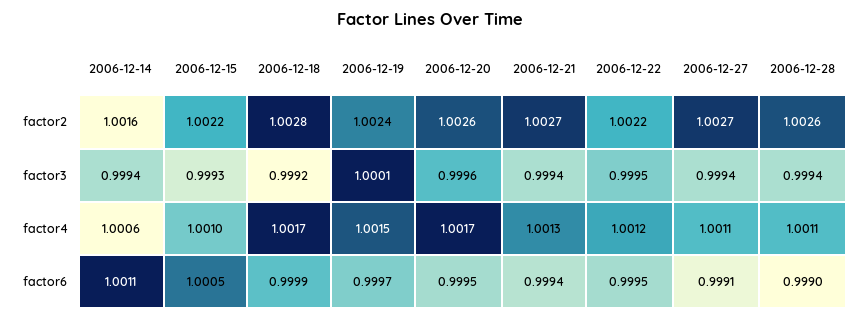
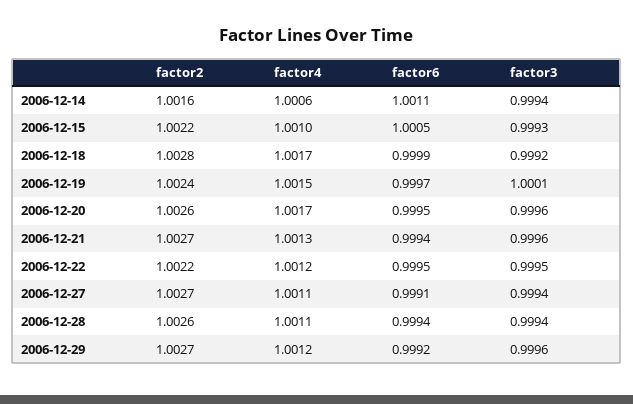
2006-12-21, factor3: 0.9994 -> 0.9996
2006-12-28, factor6: 0.999 -> 0.9994
2006-12-29, factor2: none -> 1.0027
2006-12-29, factor4: none -> 1.0012
2006-12-29, factor6: none -> 0.9992
2006-12-29, factor3: none -> 0.9996

